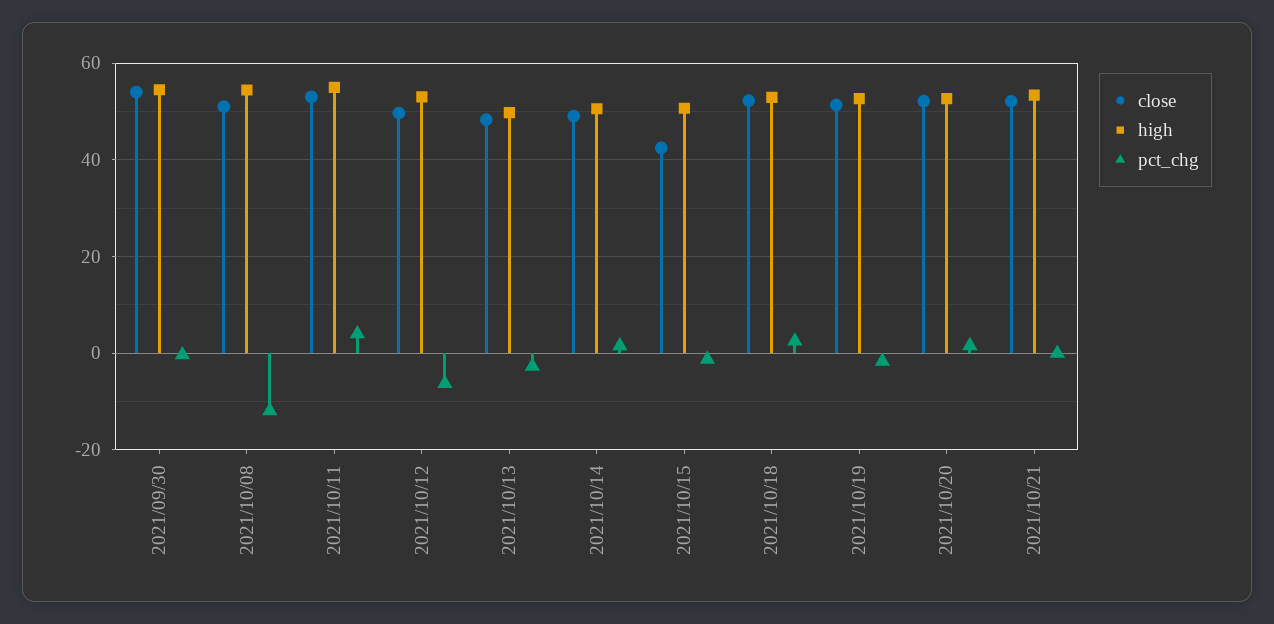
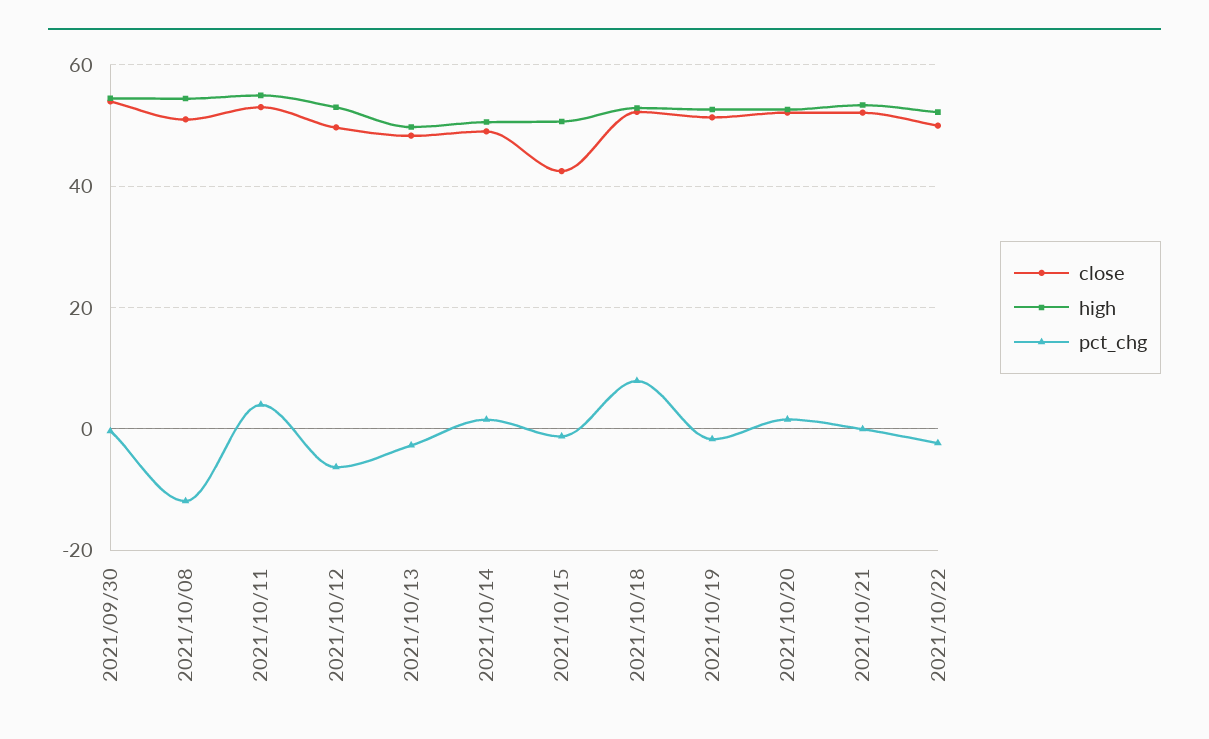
pct_chg, 2021/10/18: 2 -> 8
close, 2021/10/22: none -> 50
high, 2021/10/22: none -> 52
pct_chg, 2021/10/22: none -> -2

